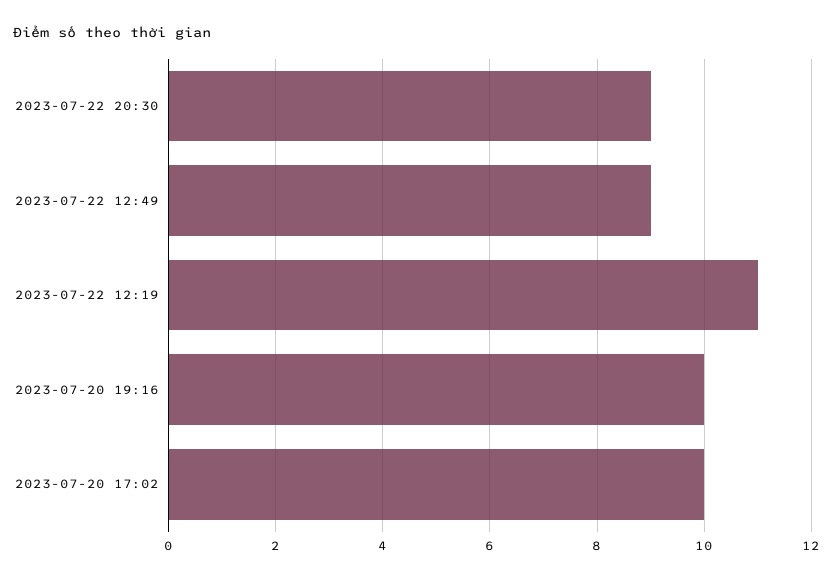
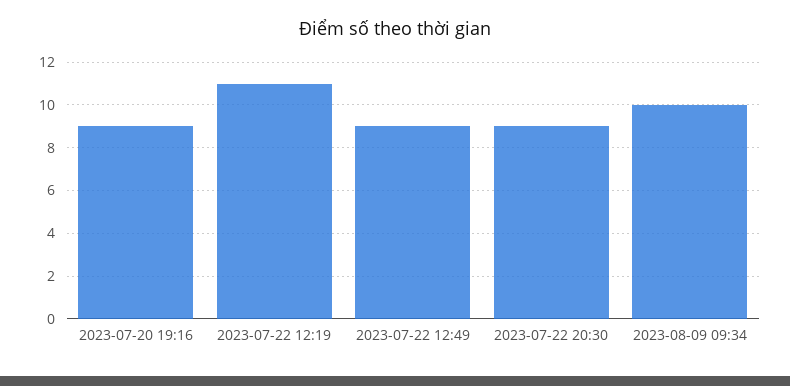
2023-07-20 19:16: 10 -> 9
2023-07-20 17:02: 10 -> none
2023-08-09 09:34: none -> 10

